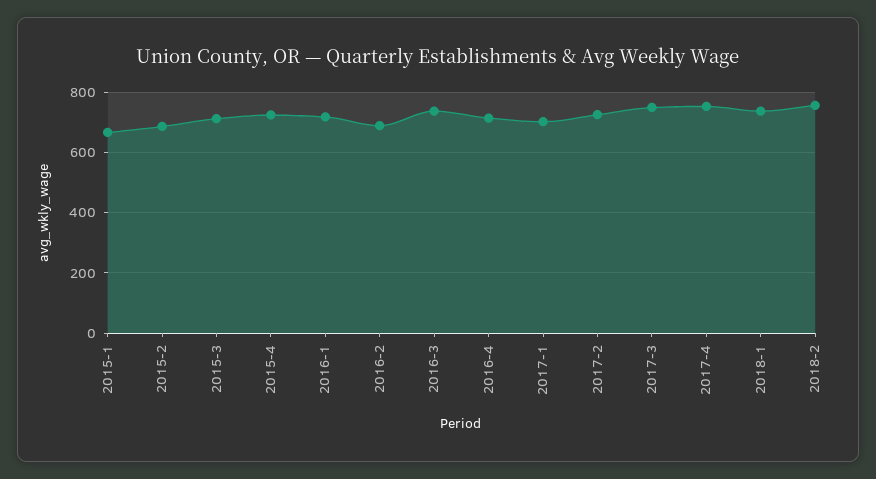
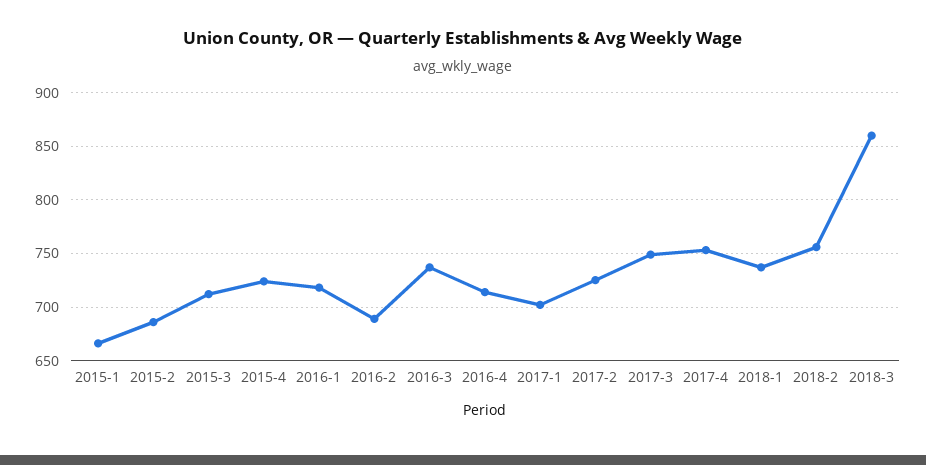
2018-3: none -> 860

